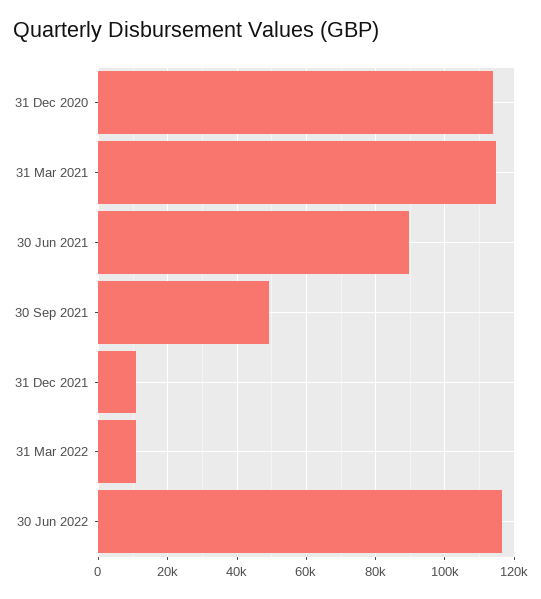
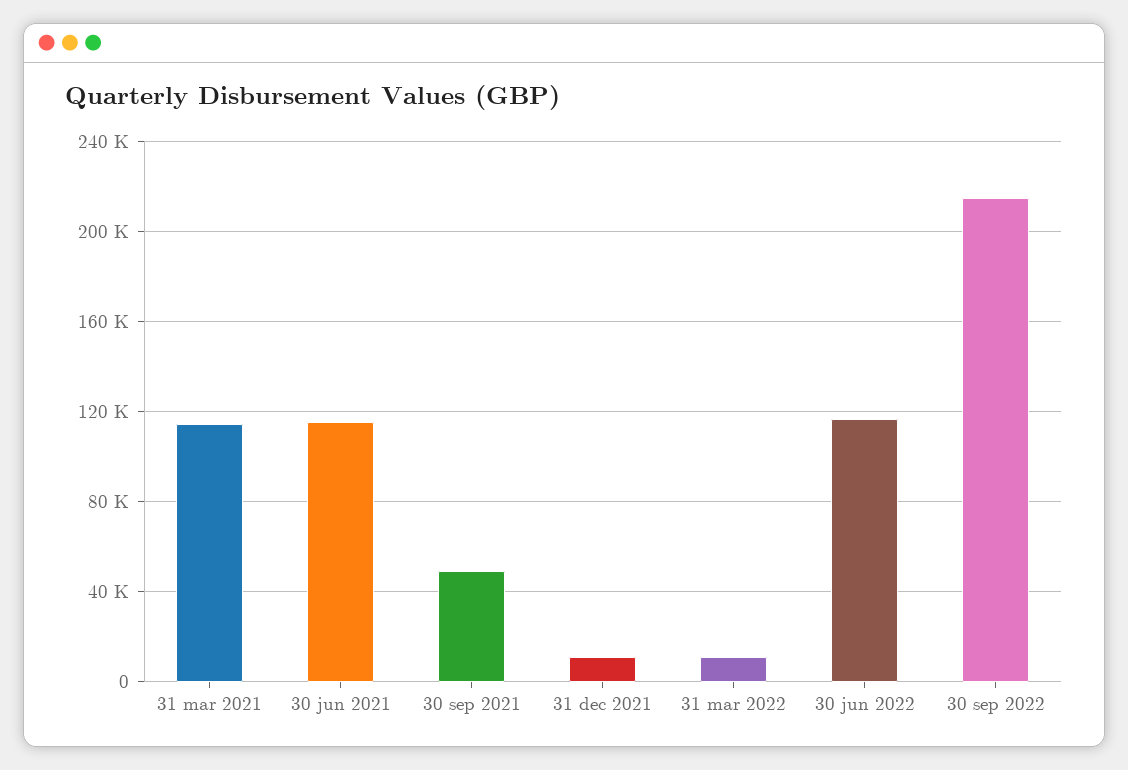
31 Dec 2020: 114000 -> none
30 Jun 2021: 90000 -> 115000
30 sep 2022: none -> 215000

